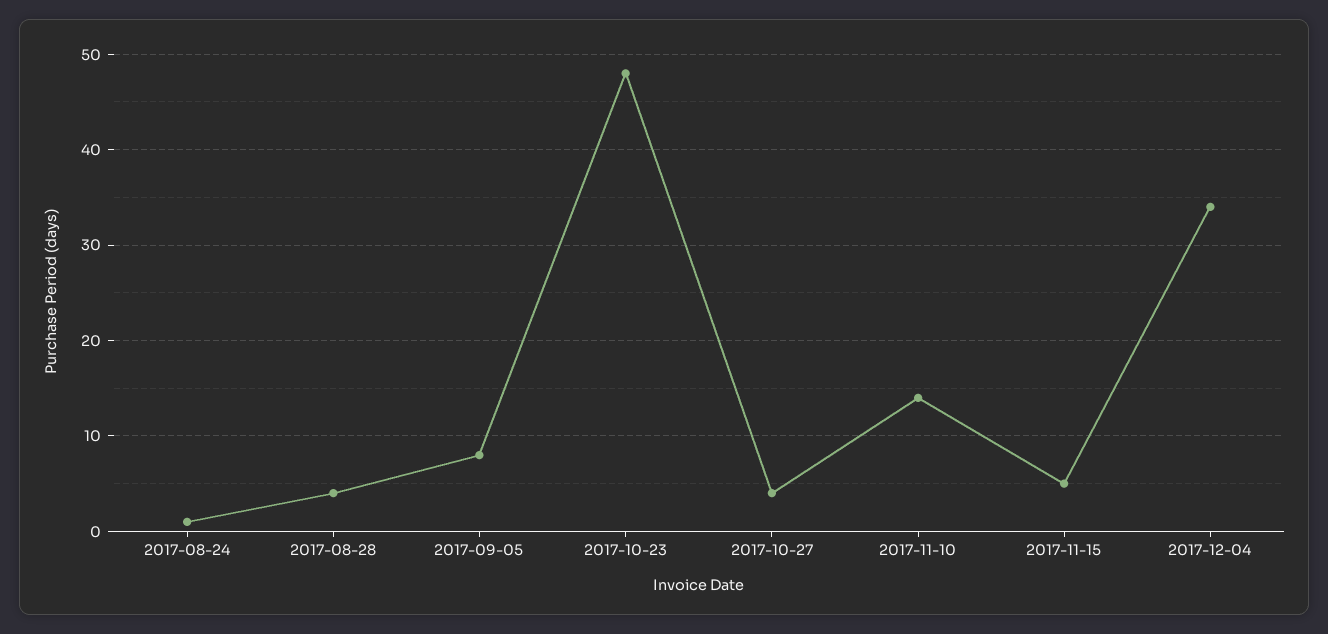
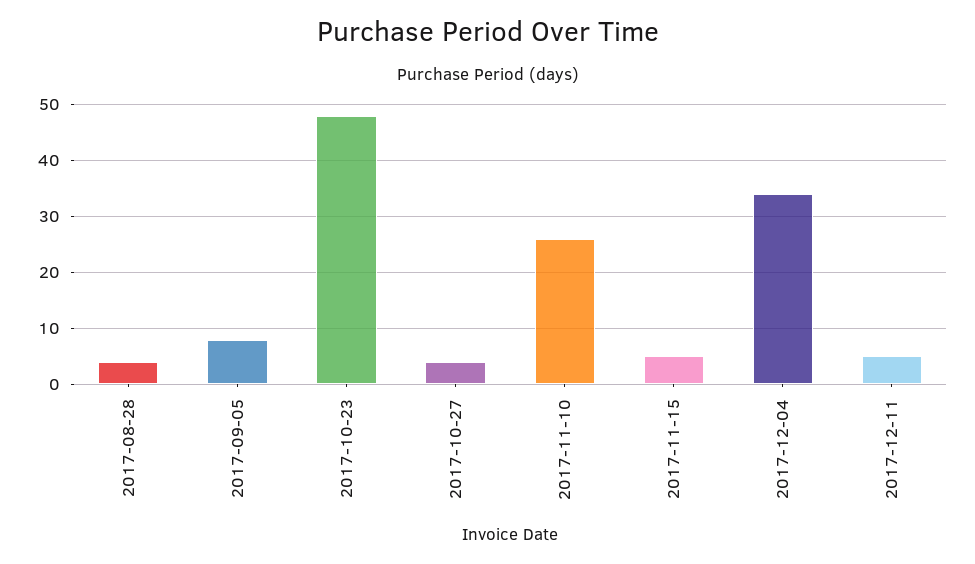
2017-08-24: 1 -> none
2017-11-10: 14 -> 25
2017-12-11: none -> 5

